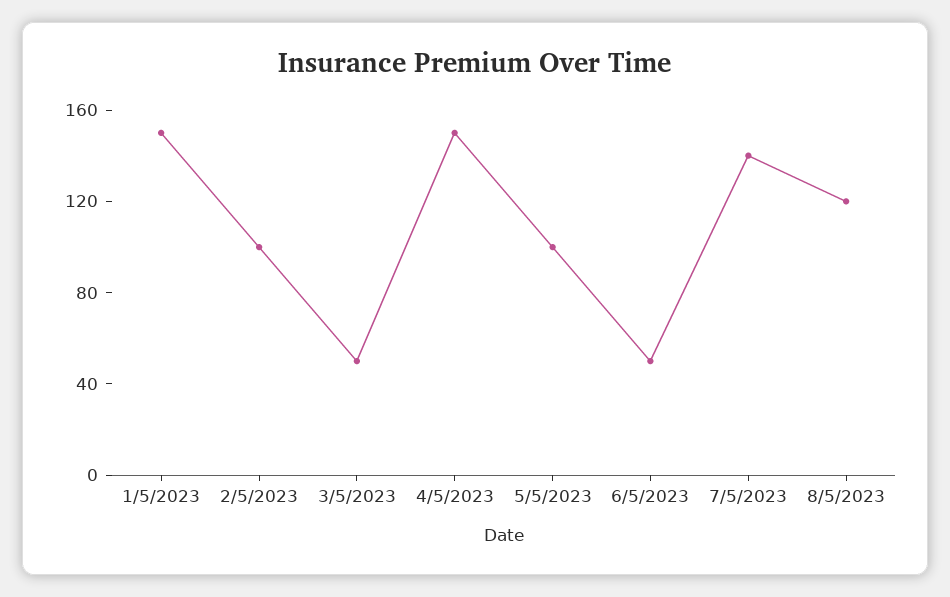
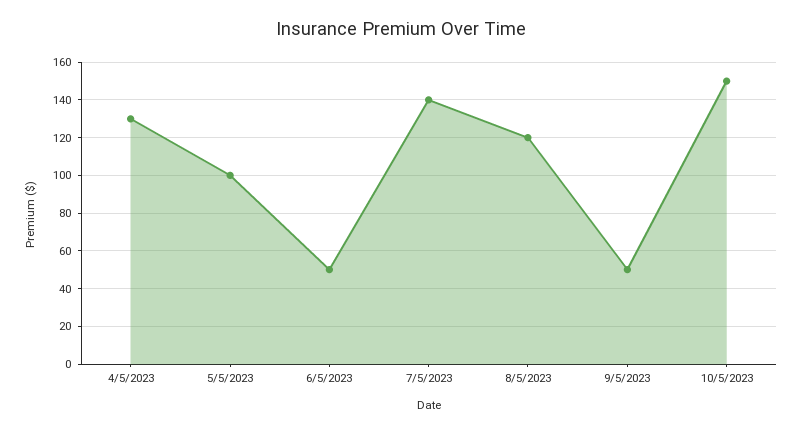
1/5/2023: 150 -> none
2/5/2023: 100 -> none
3/5/2023: 50 -> none
4/5/2023: 150 -> 130
9/5/2023: none -> 50
10/5/2023: none -> 150

